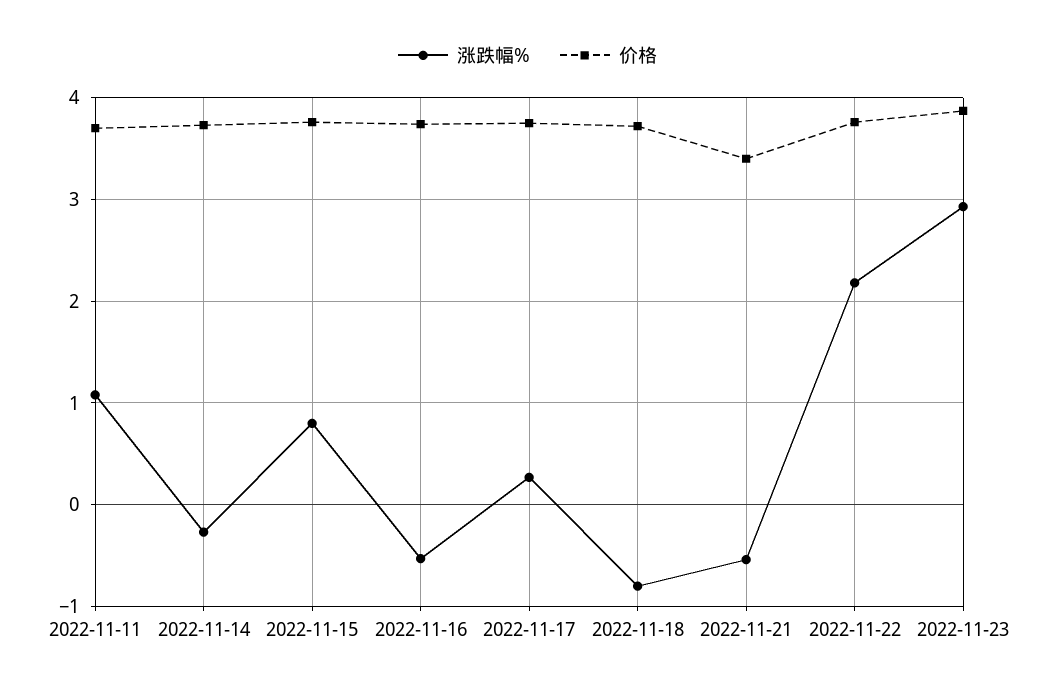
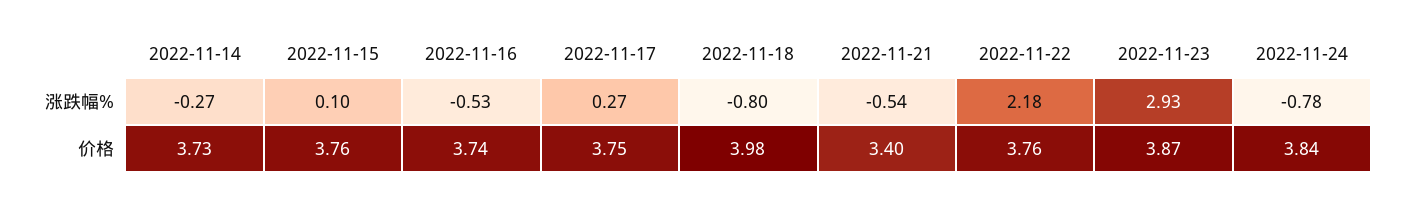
涨跌幅%, 2022-11-11: 1.1 -> none
价格, 2022-11-11: 3.7 -> none
涨跌幅%, 2022-11-15: 0.8 -> 0.1
价格, 2022-11-18: 3.7 -> 3.98
涨跌幅%, 2022-11-24: none -> -0.78
价格, 2022-11-24: none -> 3.84

